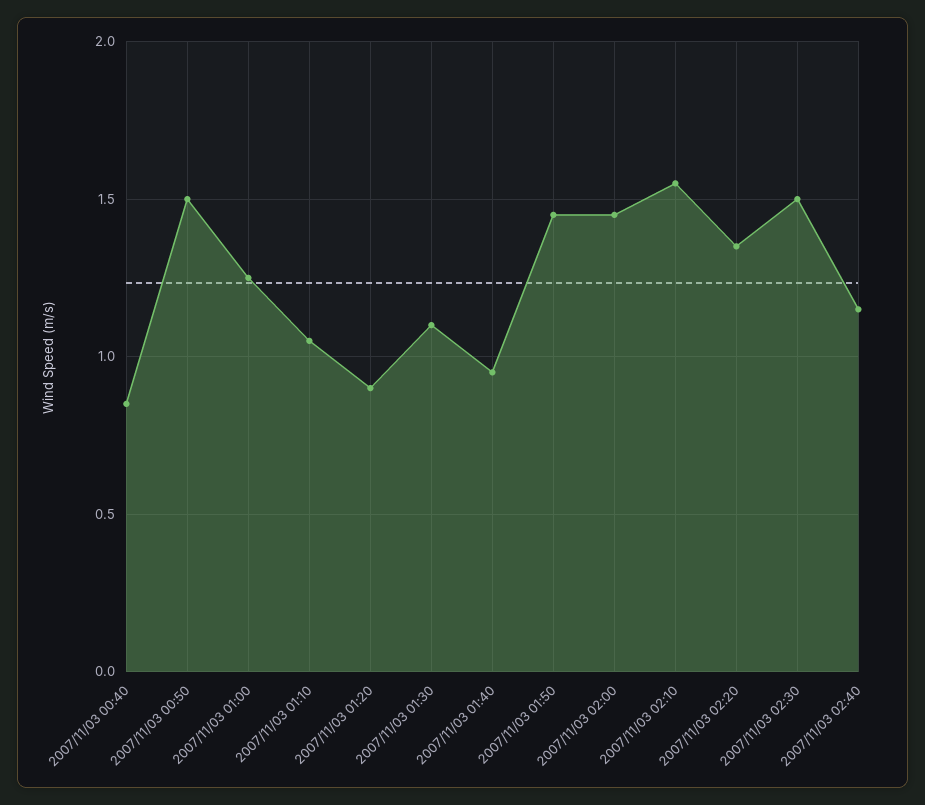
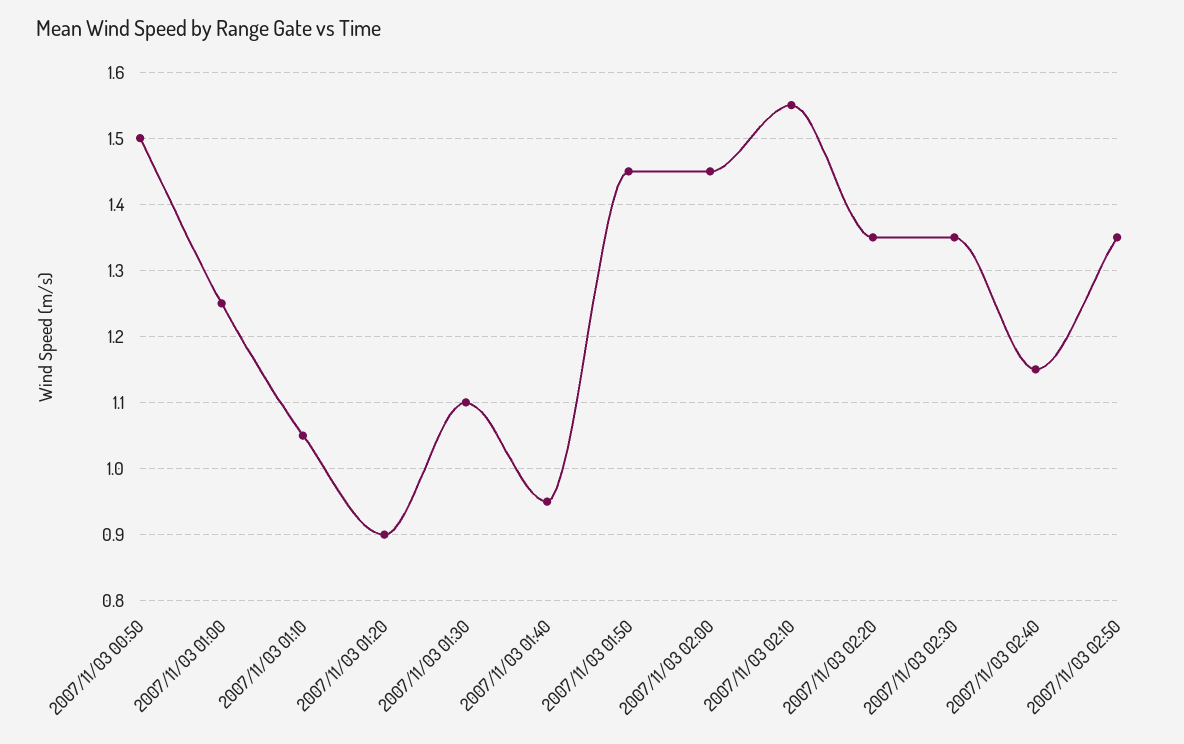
2007/11/03 00:40: 0.85 -> none
2007/11/03 02:30: 1.5 -> 1.35
2007/11/03 02:50: none -> 1.35

